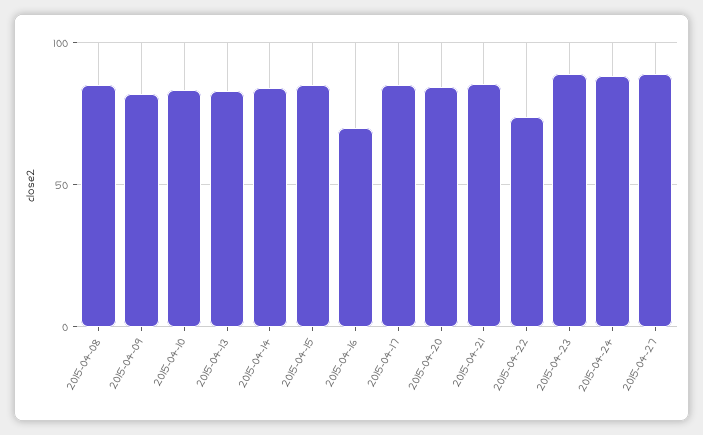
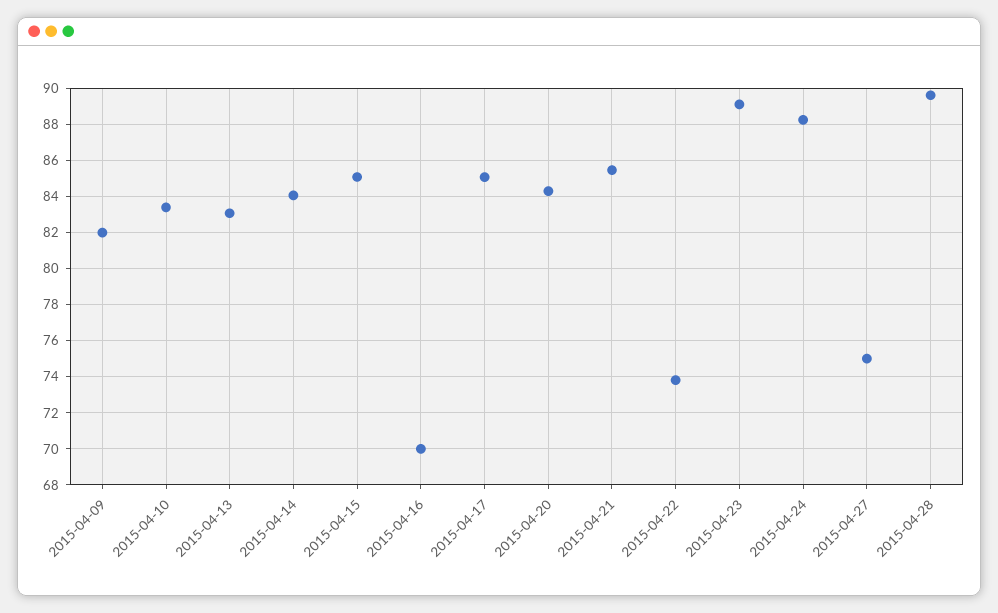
2015-04-08: 85 -> none
2015-04-27: 90 -> 75
2015-04-28: none -> 89.5

